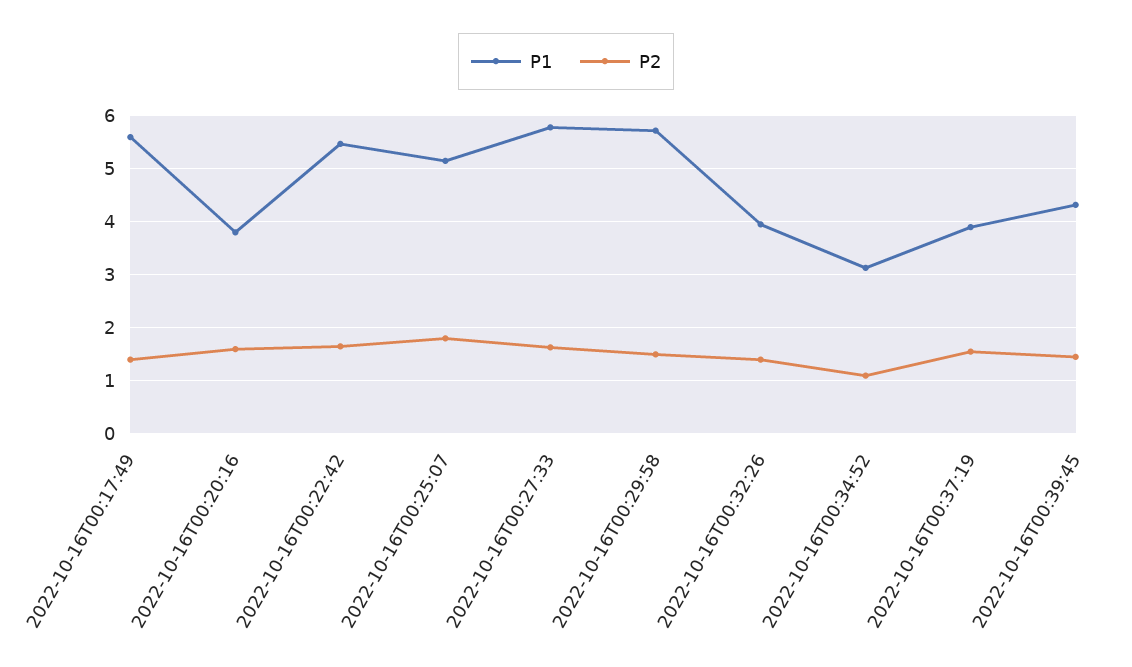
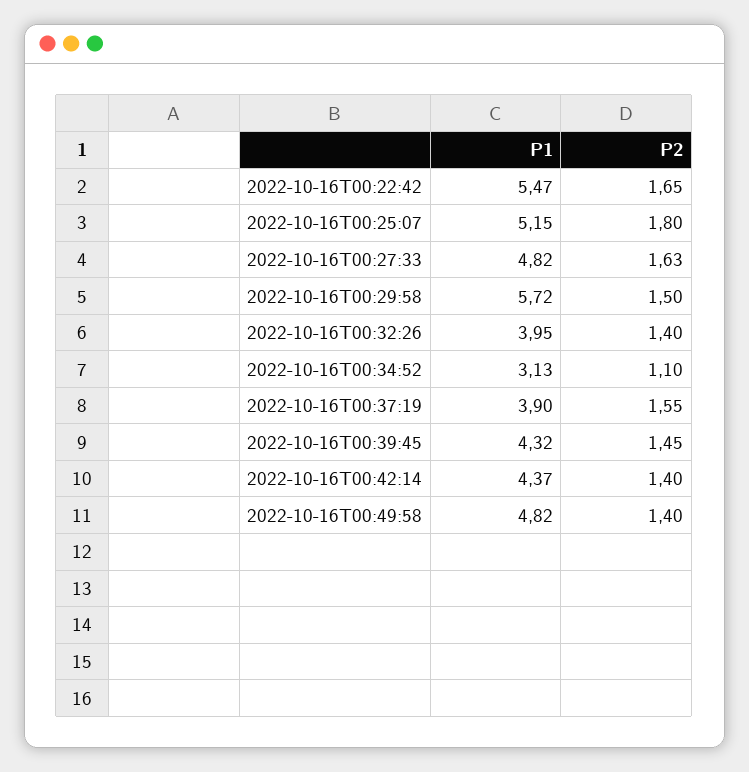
P1, 2022-10-16T00:17:49: 5.6 -> none
P2, 2022-10-16T00:17:49: 1.4 -> none
P1, 2022-10-16T00:20:16: 3.8 -> none
P2, 2022-10-16T00:20:16: 1.6 -> none
P1, 2022-10-16T00:27:33: 5.8 -> 4.82
P1, 2022-10-16T00:42:14: none -> 4.37
P2, 2022-10-16T00:42:14: none -> 1.4
P1, 2022-10-16T00:49:58: none -> 4.82
P2, 2022-10-16T00:49:58: none -> 1.4

